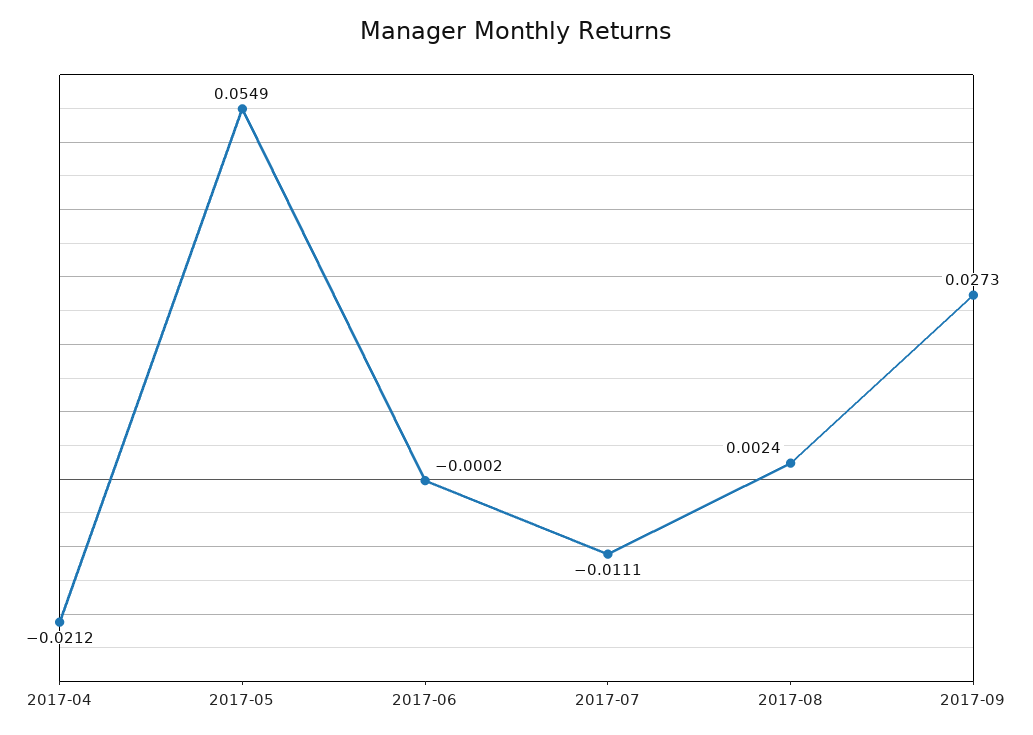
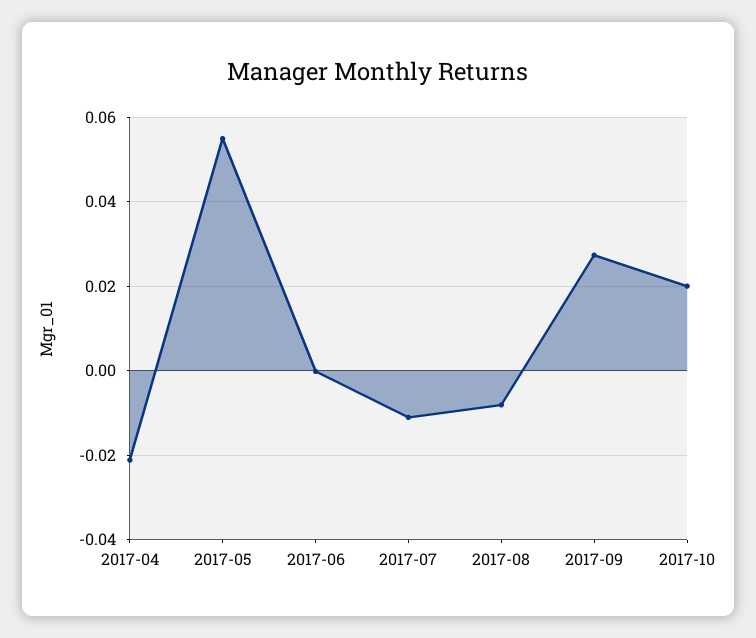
2017-08: 0.0024 -> -0.008
2017-10: none -> 0.02

